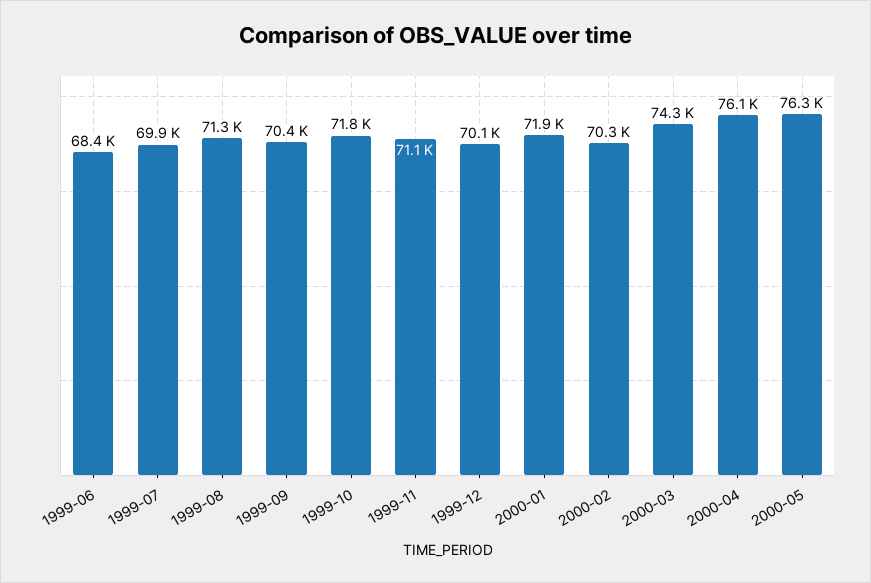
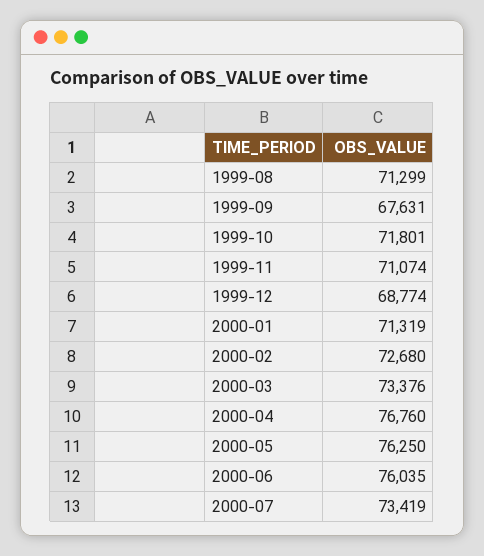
1999-06: 68400 -> none
1999-07: 69900 -> none
1999-09: 70400 -> 67631
1999-12: 70100 -> 68774
2000-01: 71900 -> 71319
2000-02: 70300 -> 72680
2000-03: 74300 -> 73376
2000-04: 76100 -> 76760
2000-06: none -> 76035
2000-07: none -> 73419

